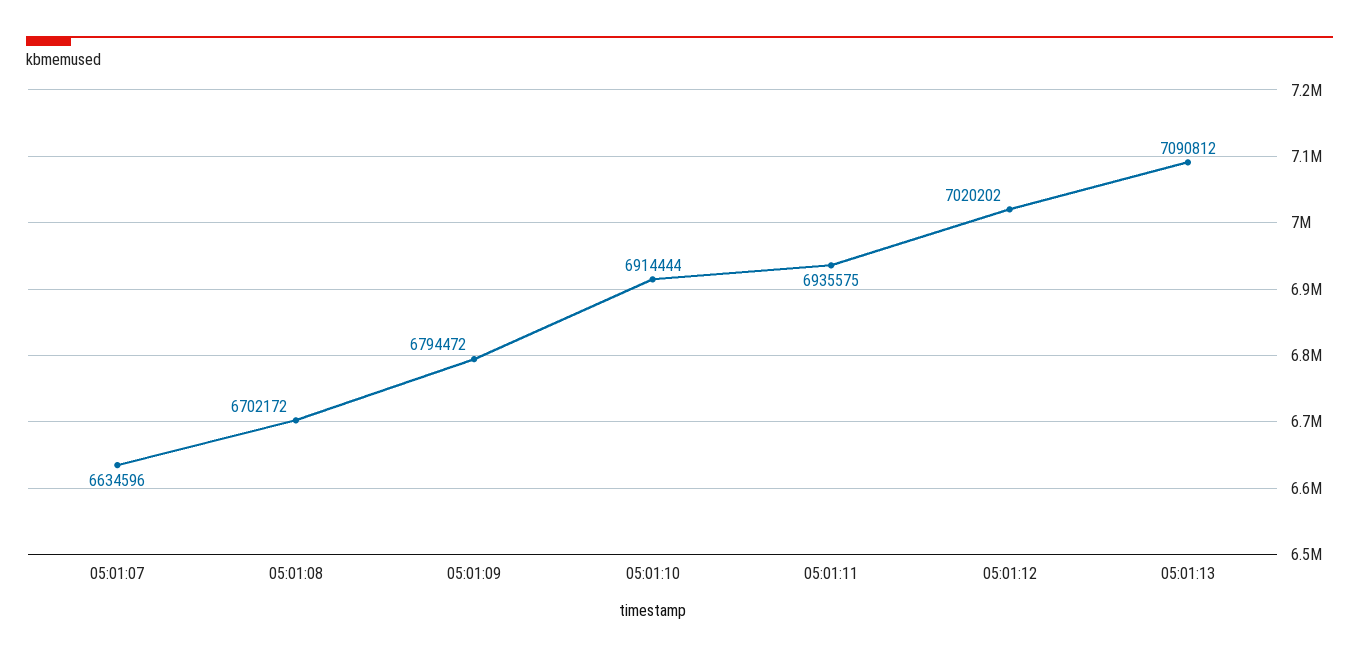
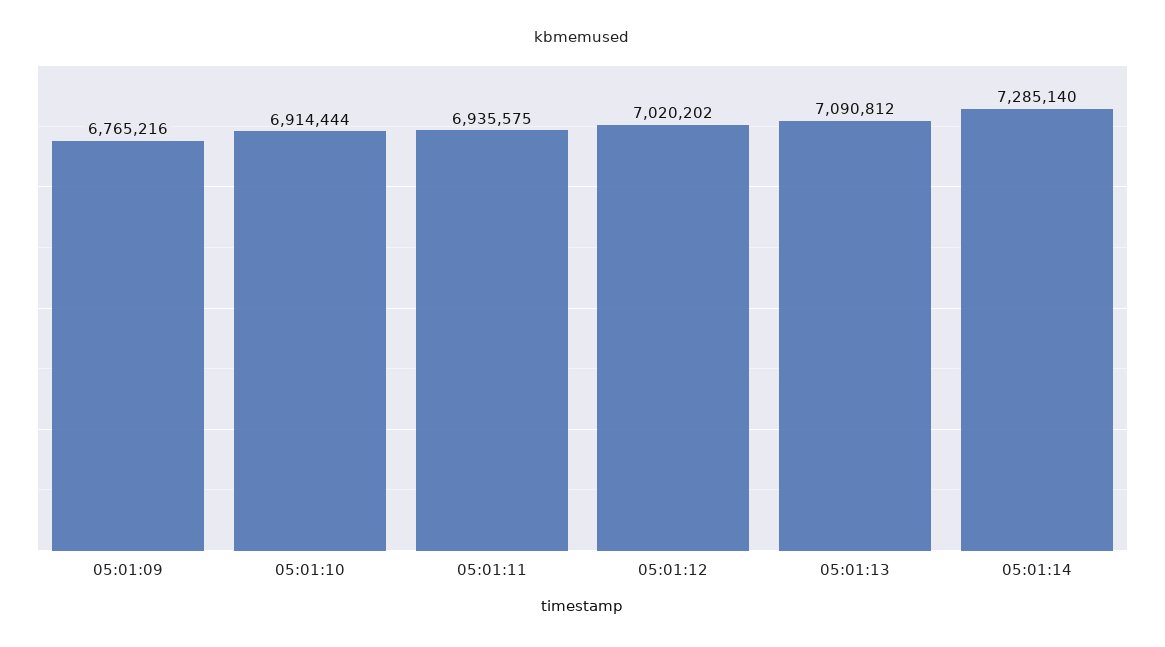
05:01:07: 6634596 -> none
05:01:08: 6702172 -> none
05:01:09: 6794472 -> 6765216
05:01:14: none -> 7285140

